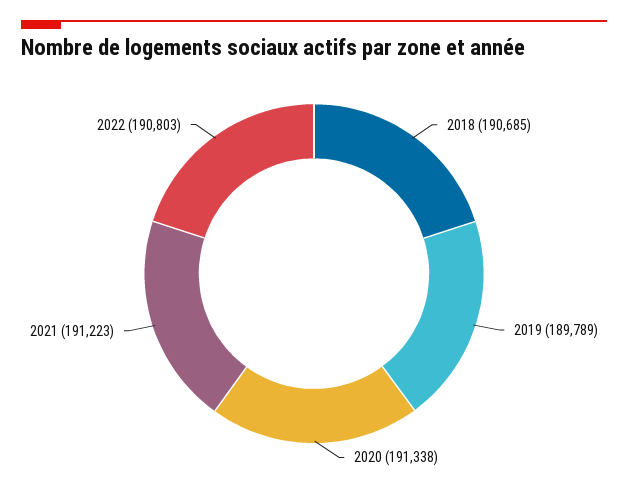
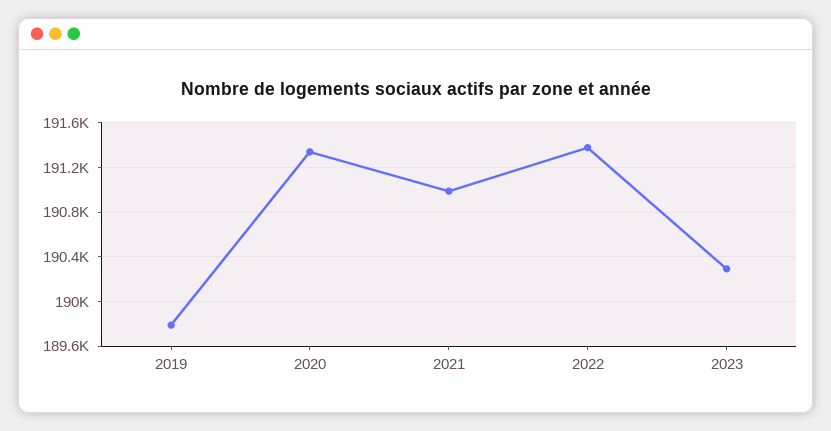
2018: 190685 -> none
2021: 191223 -> 191000
2022: 190803 -> 191400
2023: none -> 190300

